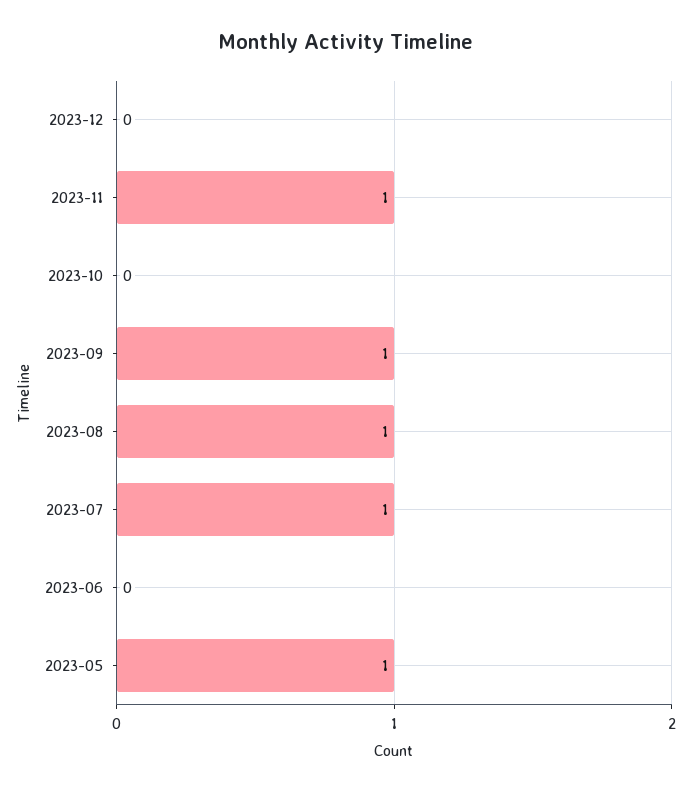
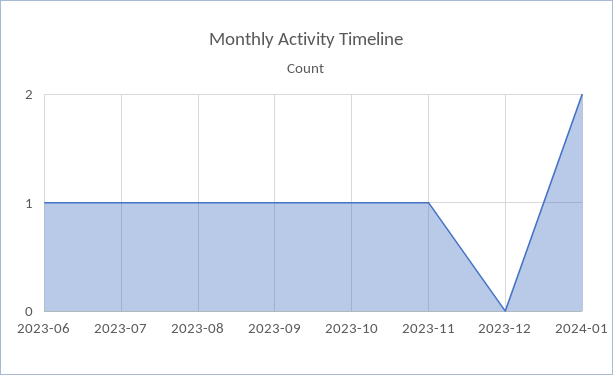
2023-10: 0 -> 1
2023-06: 0 -> 1
2023-05: 1 -> none
2024-01: none -> 2

